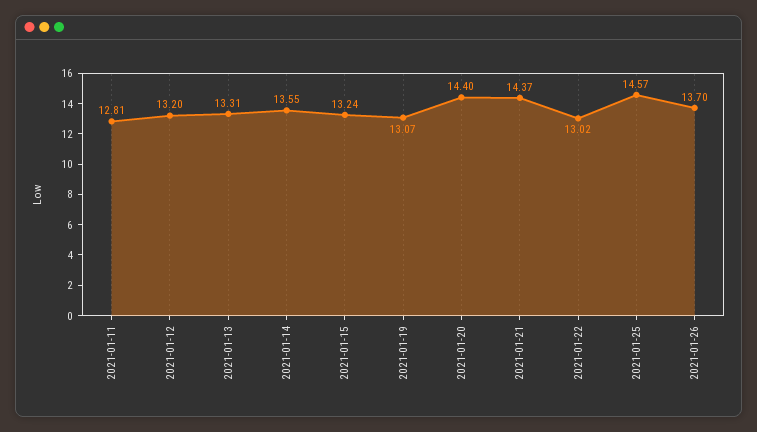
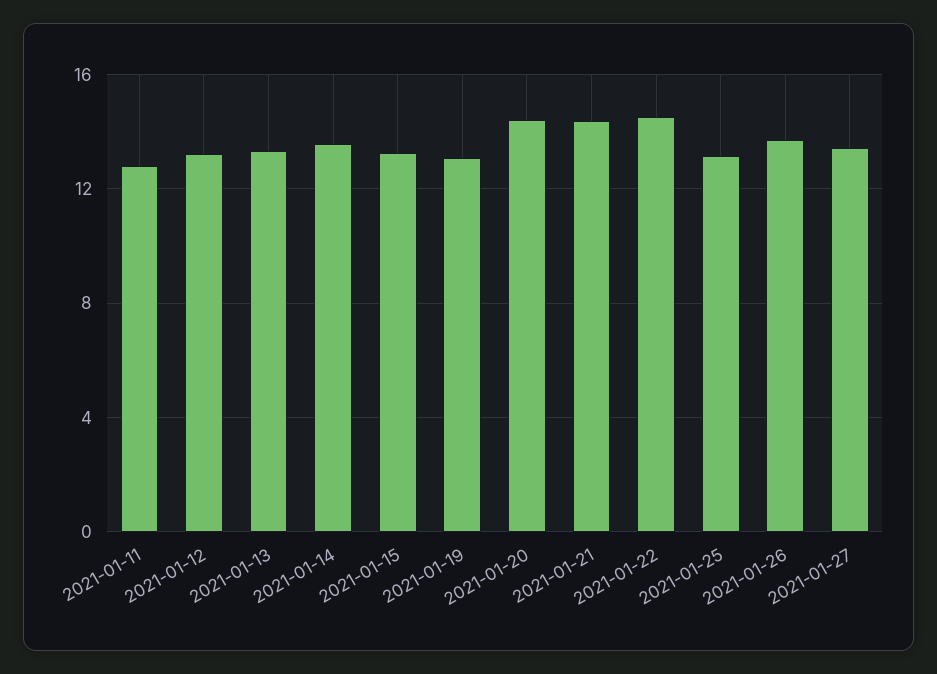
2021-01-22: 13.02 -> 14.5
2021-01-25: 14.57 -> 13
2021-01-27: none -> 13.5

